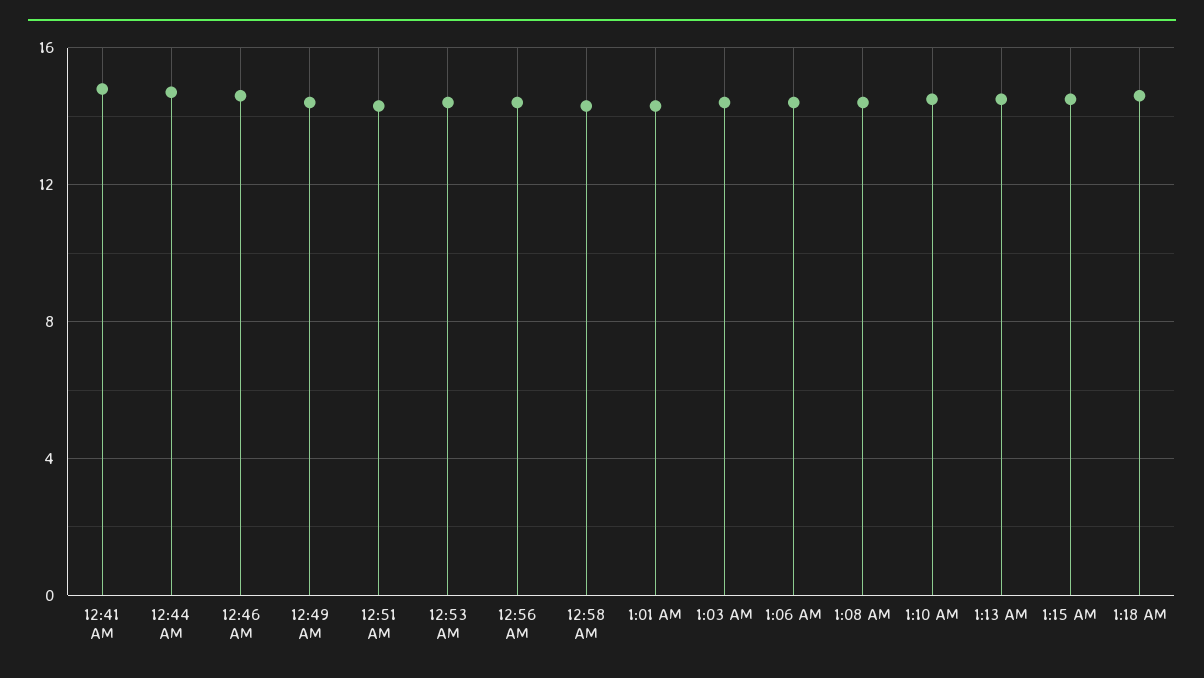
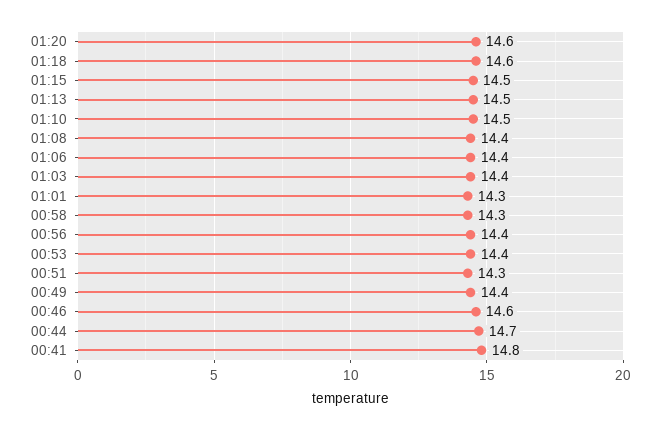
01:20: none -> 14.6

